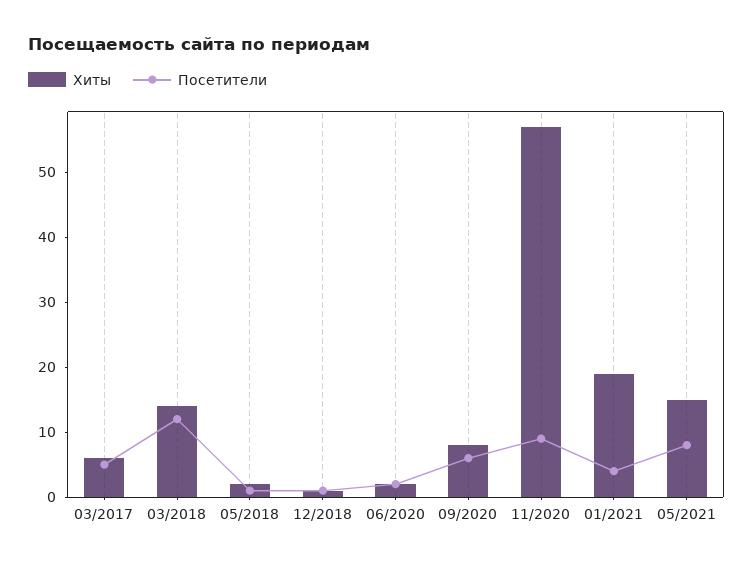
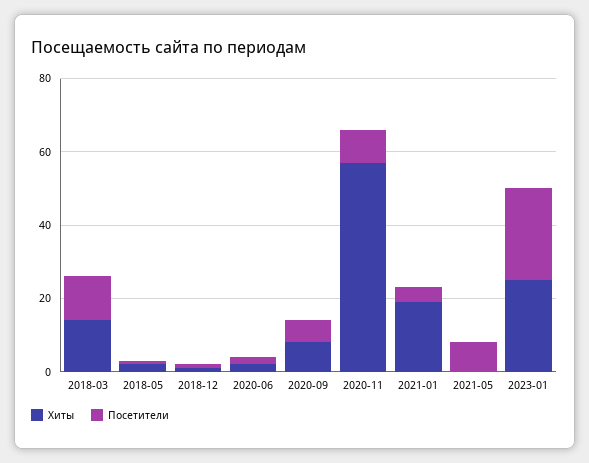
Хиты, 03/2017: 5 -> none
Посетители, 03/2017: 5 -> none
Хиты, 05/2021: 15 -> 0
Хиты, 2023-01: none -> 25
Посетители, 2023-01: none -> 25

